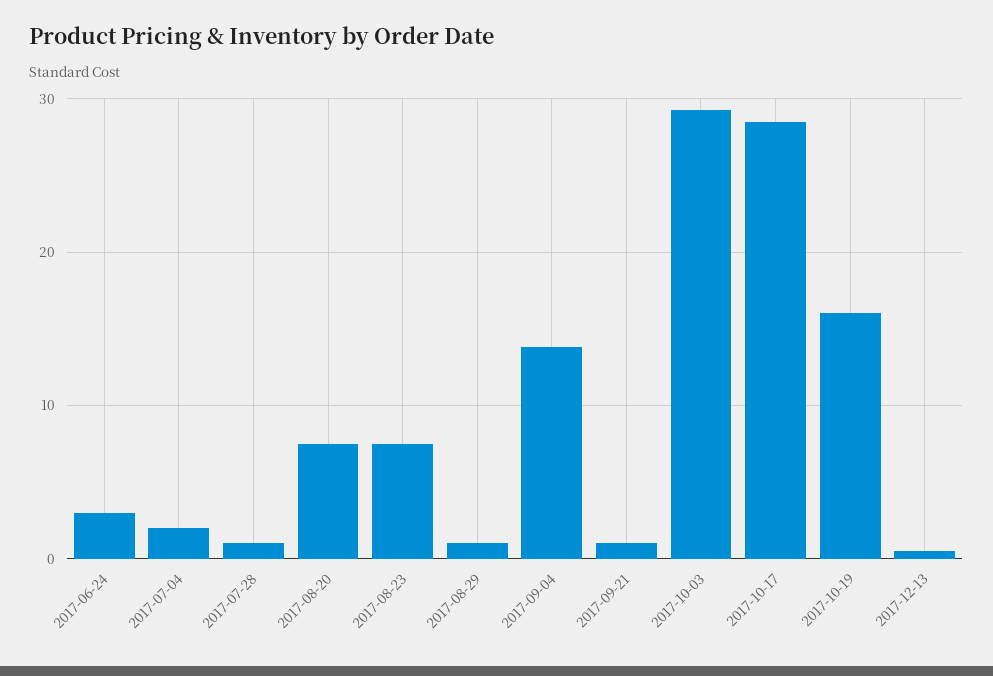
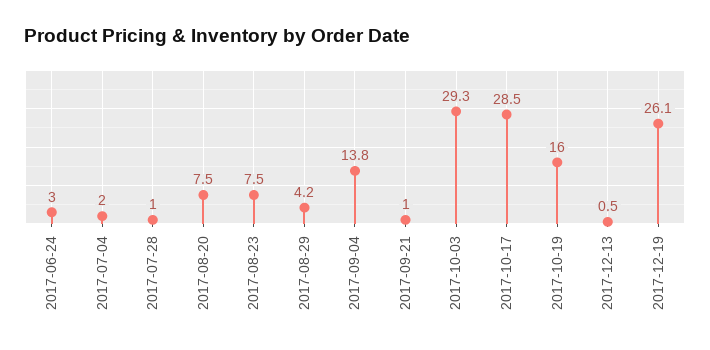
2017-08-29: 1 -> 4.2
2017-12-19: none -> 26.1

